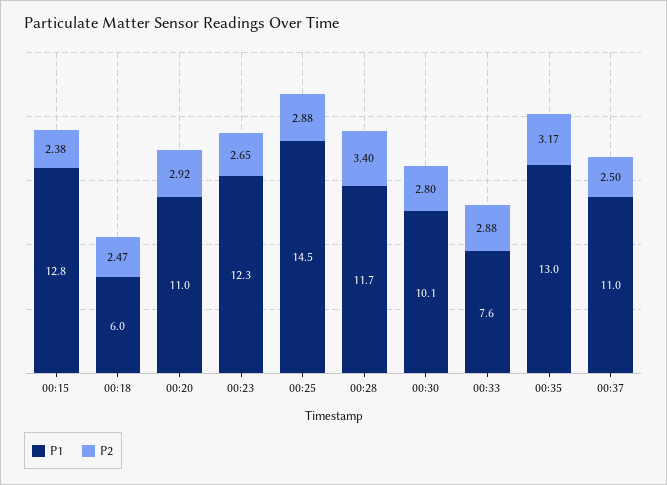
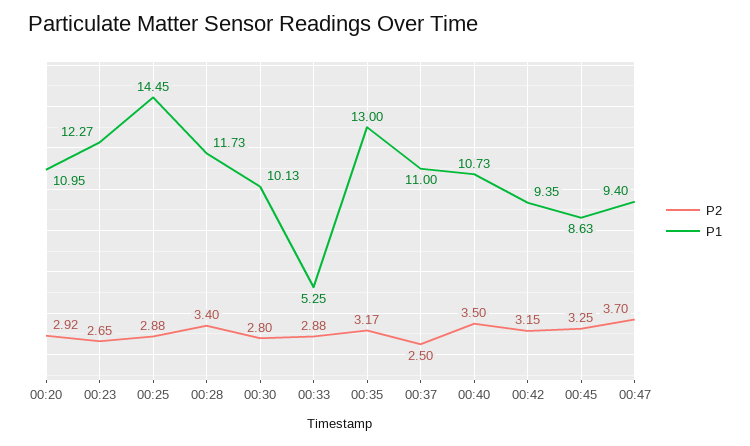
P1, 00:15: 12.8 -> none
P2, 00:15: 2.38 -> none
P1, 00:18: 6 -> none
P2, 00:18: 2.47 -> none
P1, 00:33: 7.6 -> 5.25
P2, 00:40: none -> 3.5
P1, 00:40: none -> 10.73
P2, 00:42: none -> 3.15
P1, 00:42: none -> 9.35
P2, 00:45: none -> 3.25
P1, 00:45: none -> 8.63
P2, 00:47: none -> 3.7
P1, 00:47: none -> 9.4

